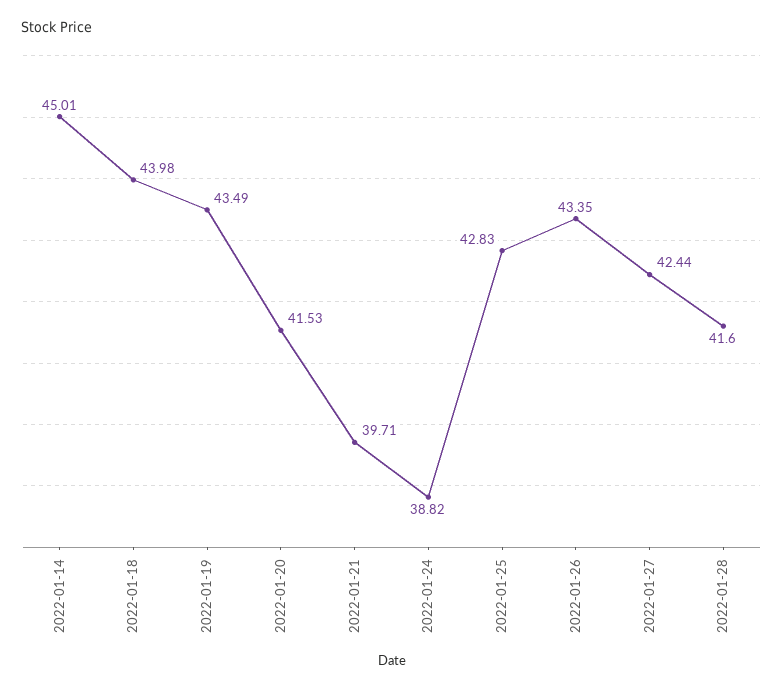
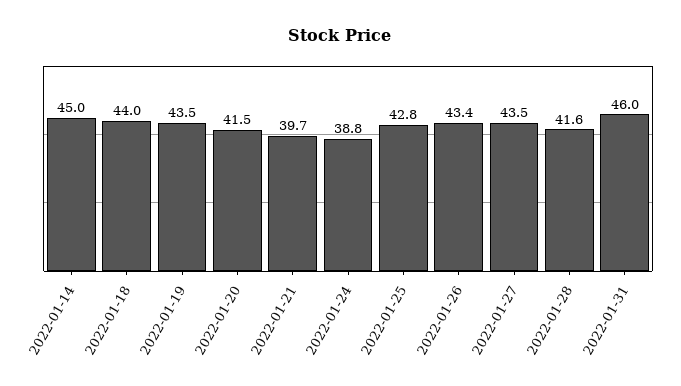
2022-01-27: 42.44 -> 43.5
2022-01-31: none -> 46

